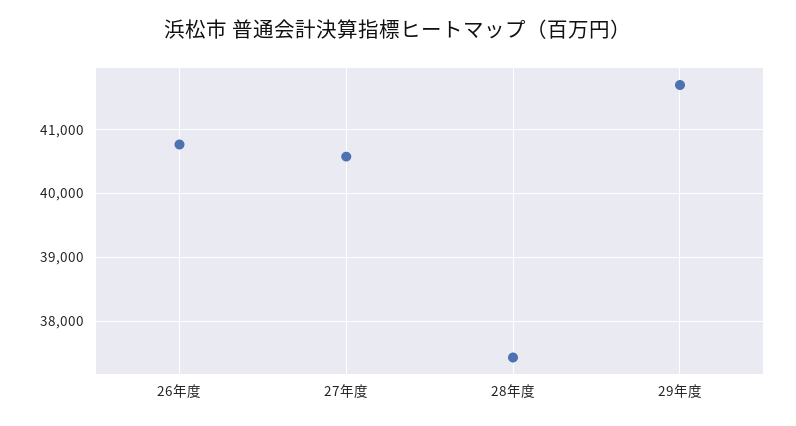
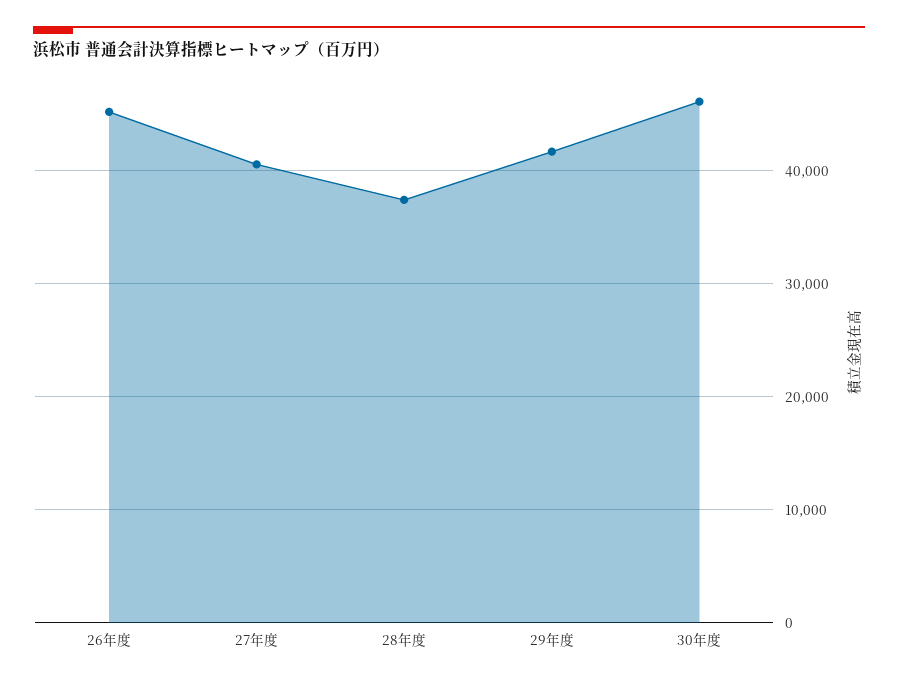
26年度: 40800 -> 45000
30年度: none -> 46000

